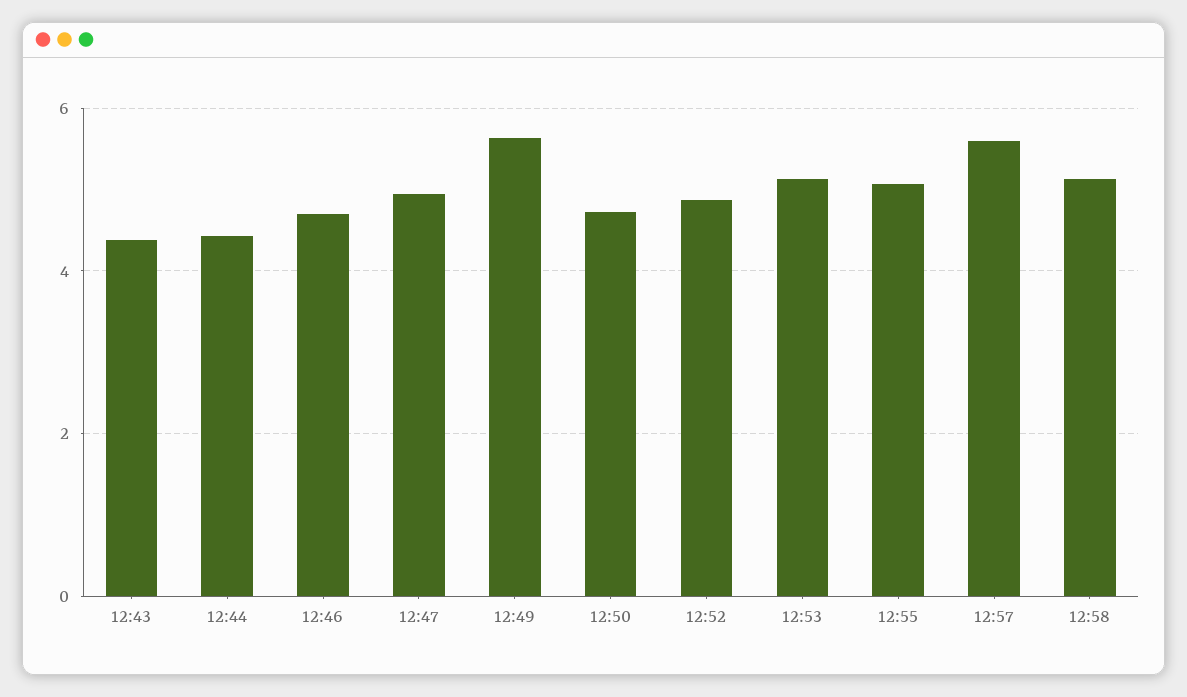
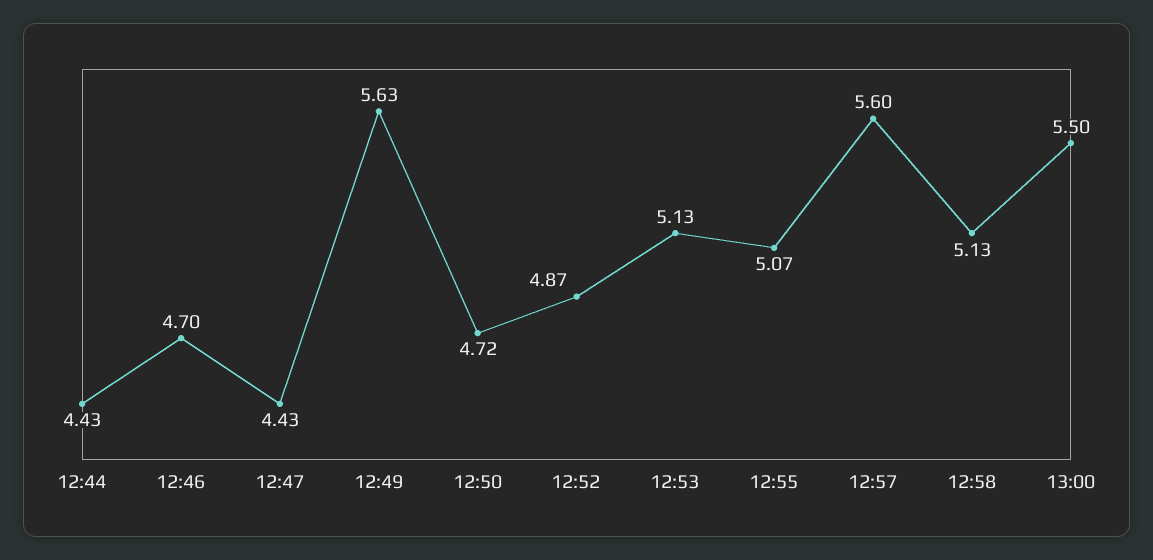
12:43: 4.4 -> none
12:47: 5 -> 4.43
13:00: none -> 5.5

